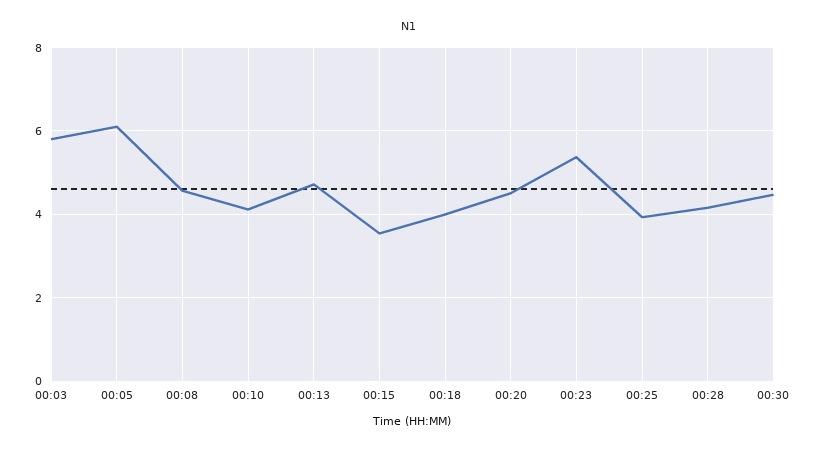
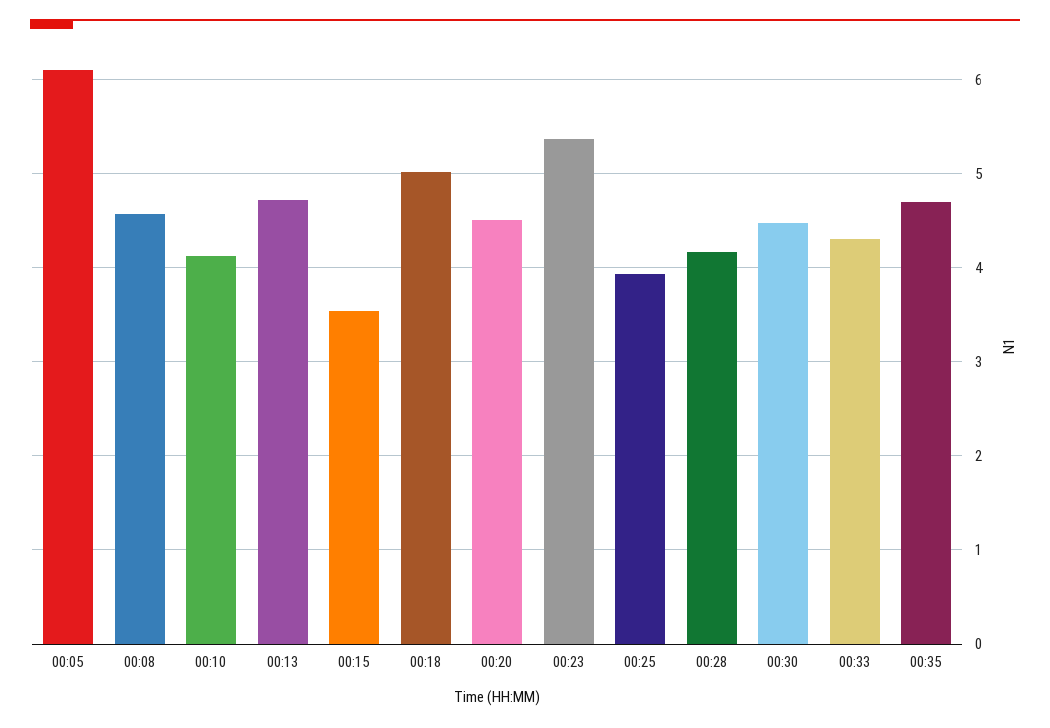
00:03: 5.8 -> none
00:18: 4 -> 5
00:33: none -> 4.3
00:35: none -> 4.7

